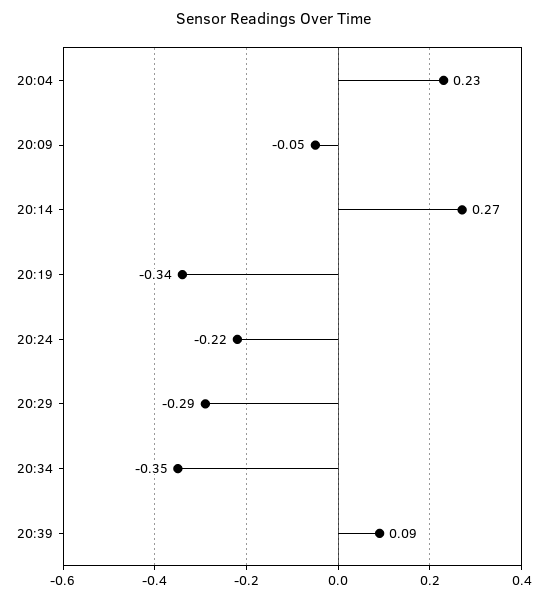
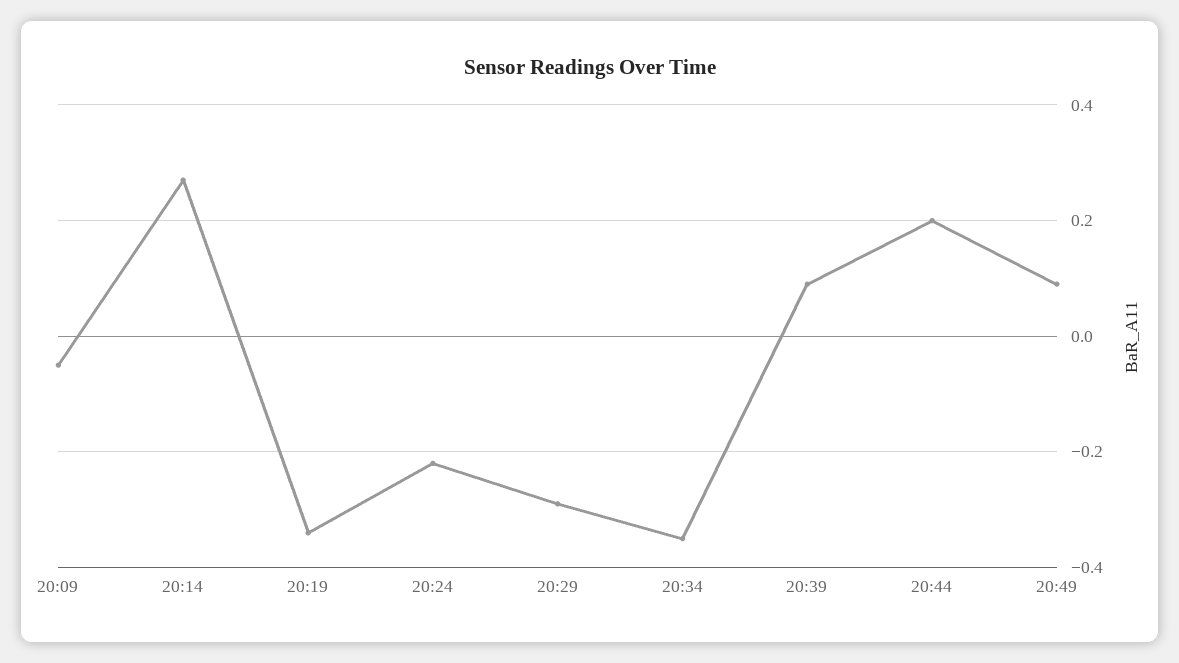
20:04: 0.23 -> none
20:44: none -> 0.2
20:49: none -> 0.1

